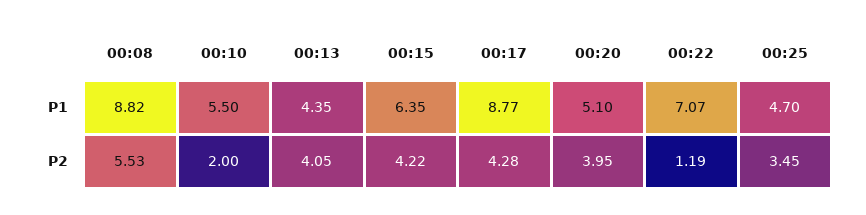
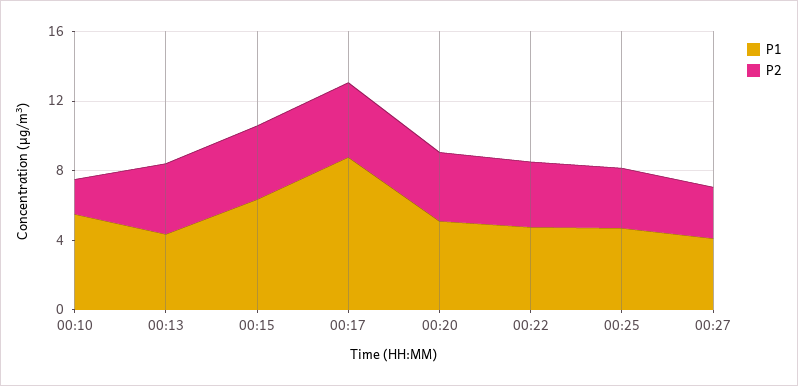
P1, 00:08: 8.82 -> none
P1, 00:22: 7.07 -> 5
P2, 00:08: 5.53 -> none
P2, 00:22: 1.19 -> 4
P1, 00:27: none -> 4
P2, 00:27: none -> 3

